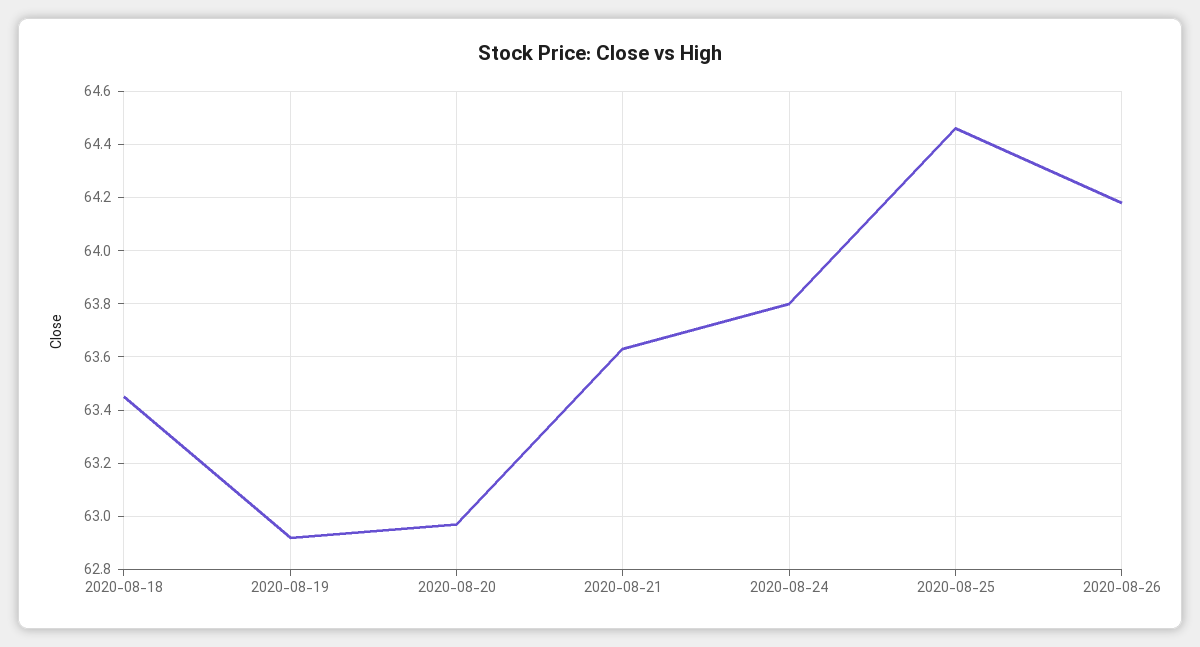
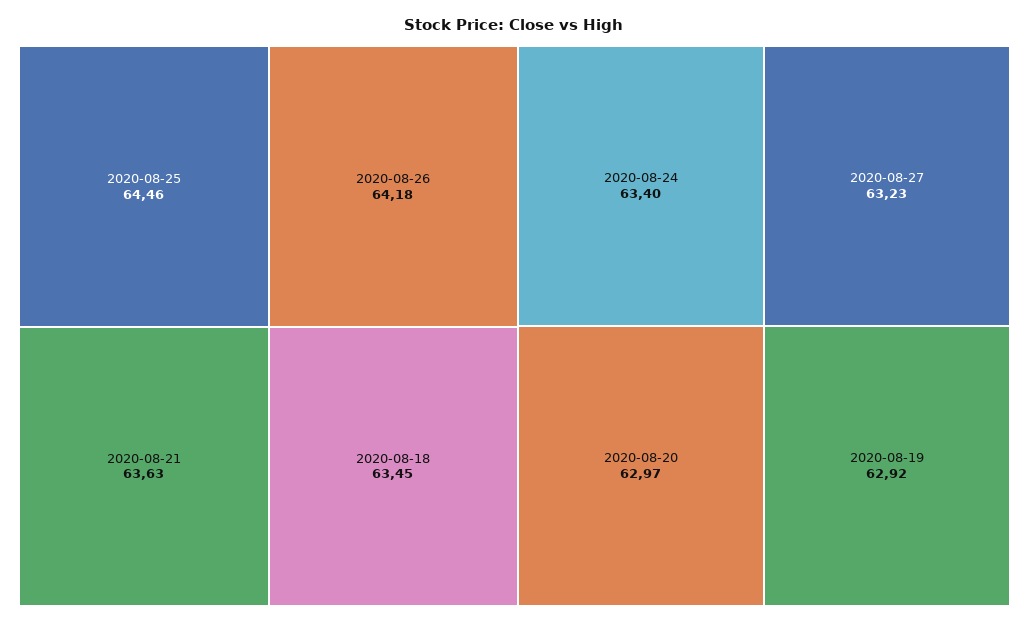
2020-08-24: 63.8 -> 63.4
2020-08-27: none -> 63.23

